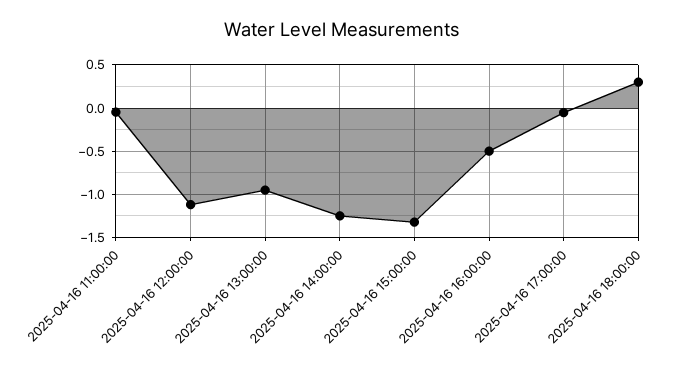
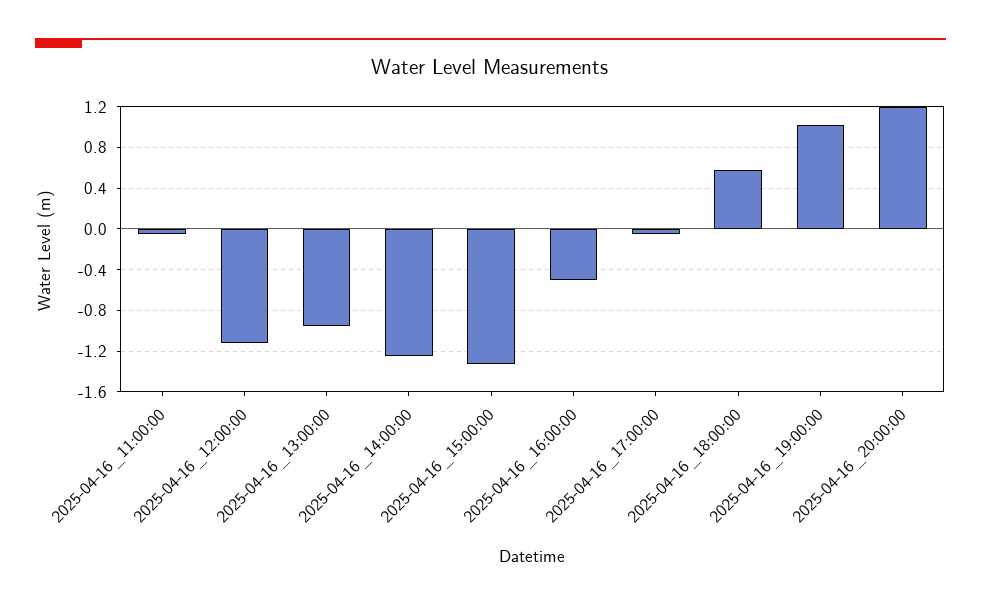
2025-04-16 18:00:00: 0.3 -> 0.6
2025-04-16_19:00:00: none -> 1
2025-04-16_20:00:00: none -> 1.2

